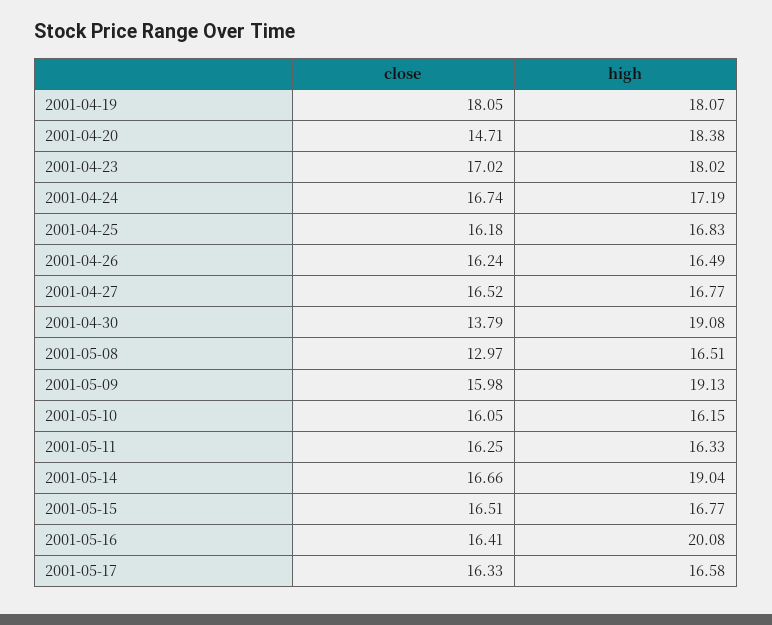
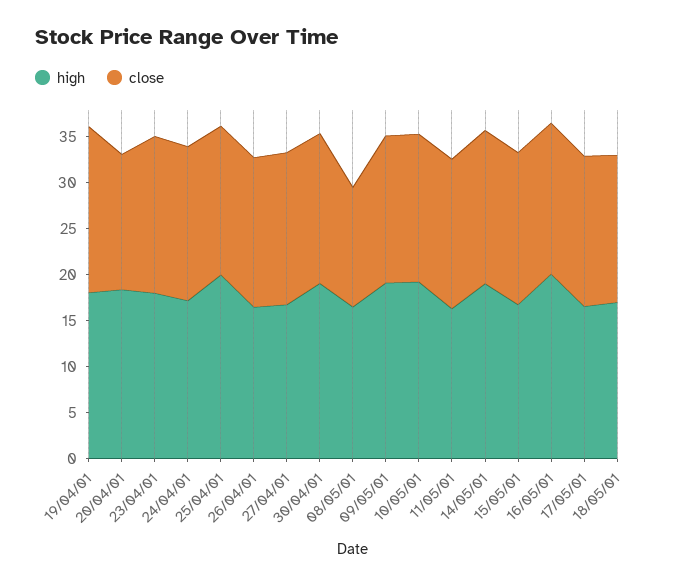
high, 2001-04-25: 16.83 -> 20
close, 2001-04-30: 13.79 -> 16
high, 2001-05-10: 16.15 -> 19
high, 18/05/01: none -> 17
close, 18/05/01: none -> 16

